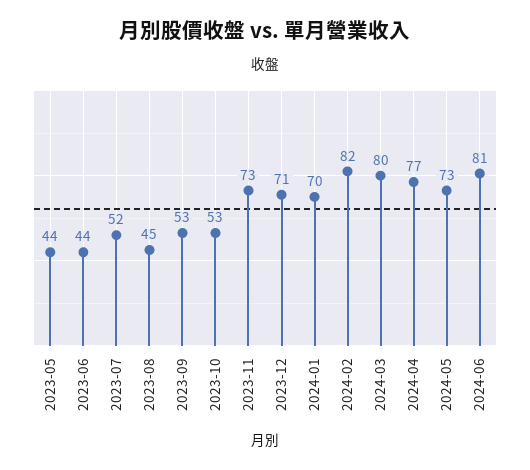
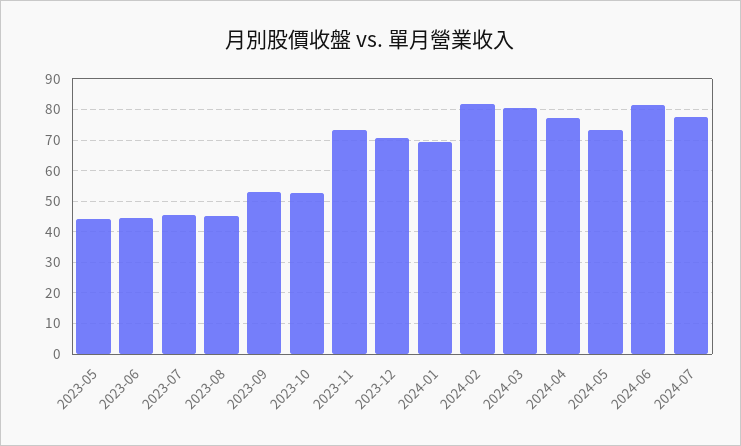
2023-07: 52 -> 46
2024-07: none -> 78

